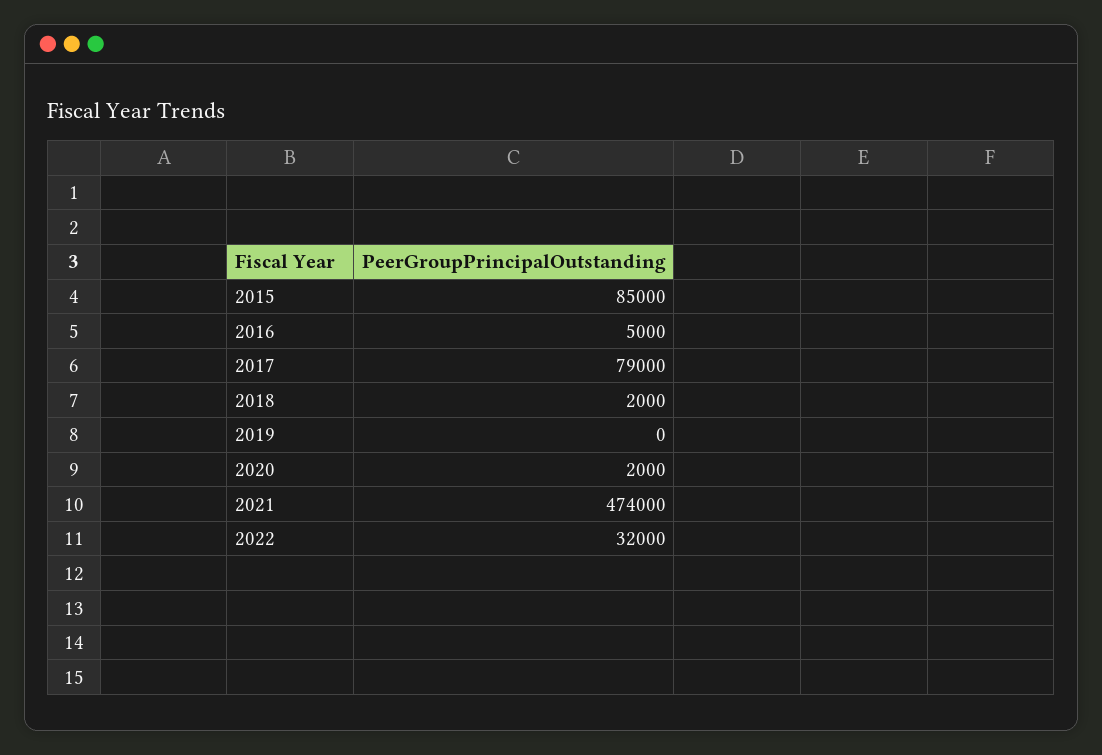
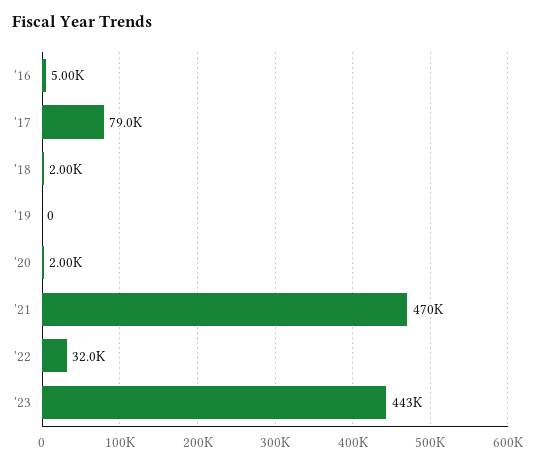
2015: 85000 -> none
2021: 474000 -> 470000
'23: none -> 443000

